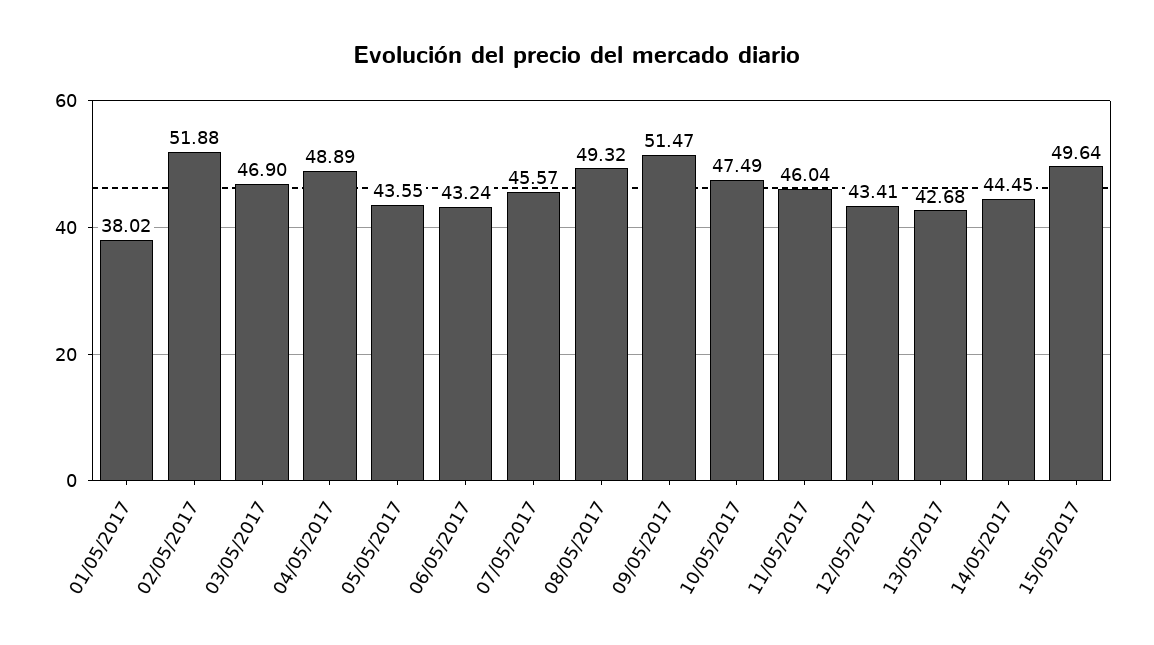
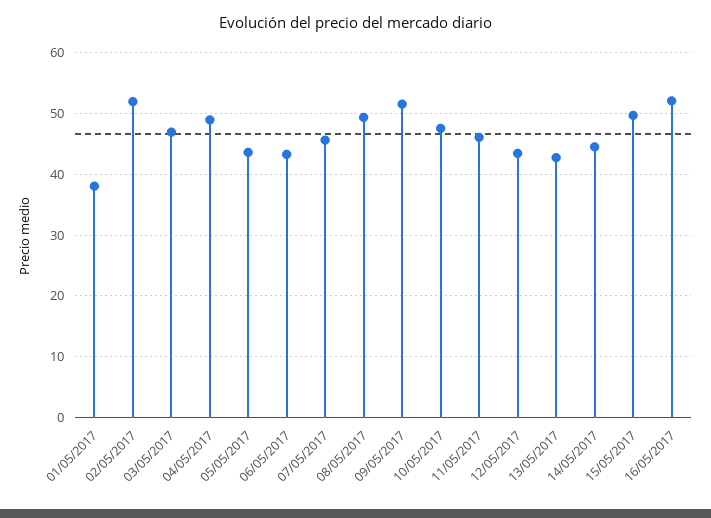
16/05/2017: none -> 52

